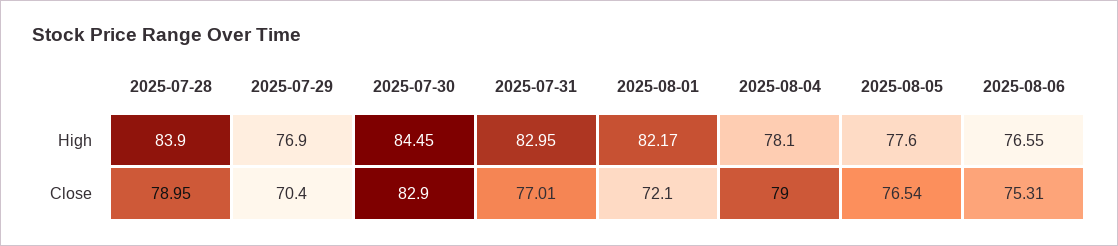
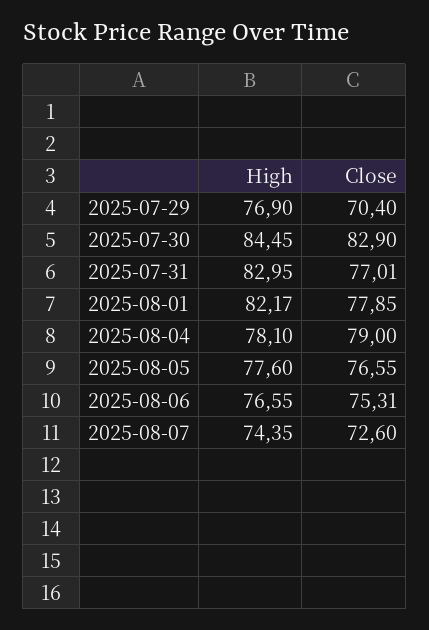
2025-07-28, High: 83.9 -> none
2025-07-28, Close: 78.95 -> none
2025-08-01, Close: 72.1 -> 77.85
2025-08-05, Close: 76.54 -> 76.55
2025-08-07, High: none -> 74.35
2025-08-07, Close: none -> 72.6

